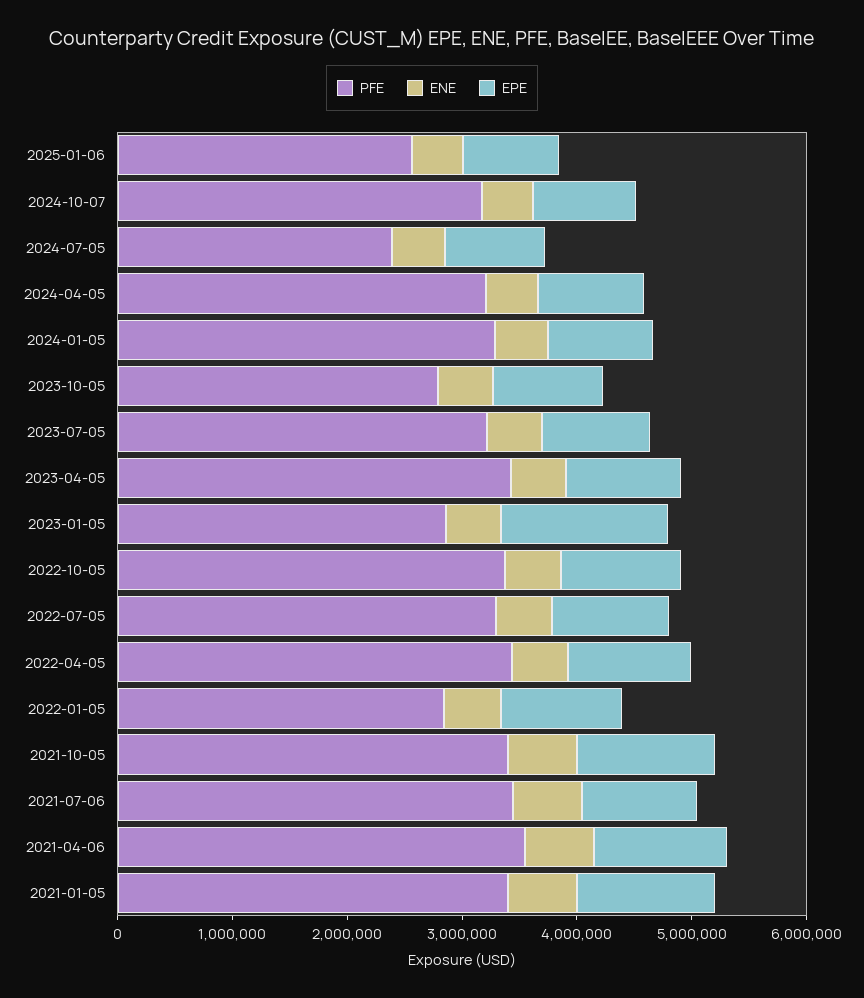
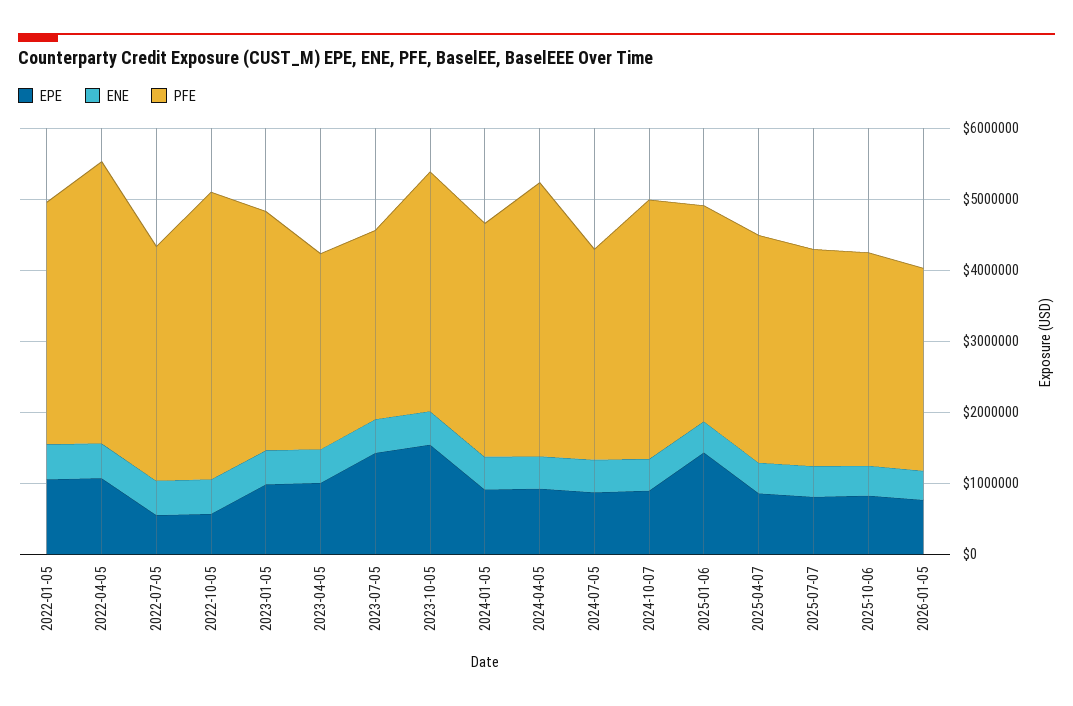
PFE, 2025-01-06: 2600000 -> 3000000
EPE, 2025-01-06: 800000 -> 1400000
PFE, 2024-10-07: 3200000 -> 3600000
PFE, 2024-07-05: 2400000 -> 3000000
PFE, 2024-04-05: 3200000 -> 3800000
PFE, 2023-10-05: 2800000 -> 3400000
EPE, 2023-10-05: 1000000 -> 1600000
PFE, 2023-07-05: 3200000 -> 2600000
EPE, 2023-07-05: 1000000 -> 1400000
PFE, 2023-04-05: 3400000 -> 2800000
PFE, 2023-01-05: 2800000 -> 3400000
EPE, 2023-01-05: 1400000 -> 1000000
PFE, 2022-10-05: 3400000 -> 4000000
EPE, 2022-10-05: 1000000 -> 600000
EPE, 2022-07-05: 1000000 -> 600000
PFE, 2022-04-05: 3400000 -> 4000000
PFE, 2022-01-05: 2800000 -> 3400000
PFE, 2021-10-05: 3400000 -> none
ENE, 2021-10-05: 600000 -> none
EPE, 2021-10-05: 1200000 -> none
PFE, 2021-07-06: 3400000 -> none
ENE, 2021-07-06: 600000 -> none
EPE, 2021-07-06: 1000000 -> none
PFE, 2021-04-06: 3600000 -> none
ENE, 2021-04-06: 600000 -> none
EPE, 2021-04-06: 1200000 -> none
PFE, 2021-01-05: 3400000 -> none
ENE, 2021-01-05: 600000 -> none
EPE, 2021-01-05: 1200000 -> none
EPE, 2025-04-07: none -> 800000
ENE, 2025-04-07: none -> 400000
PFE, 2025-04-07: none -> 3200000
EPE, 2025-07-07: none -> 800000
ENE, 2025-07-07: none -> 400000
PFE, 2025-07-07: none -> 3000000
EPE, 2025-10-06: none -> 800000
ENE, 2025-10-06: none -> 400000
PFE, 2025-10-06: none -> 3000000
EPE, 2026-01-05: none -> 800000
ENE, 2026-01-05: none -> 400000
PFE, 2026-01-05: none -> 2800000

